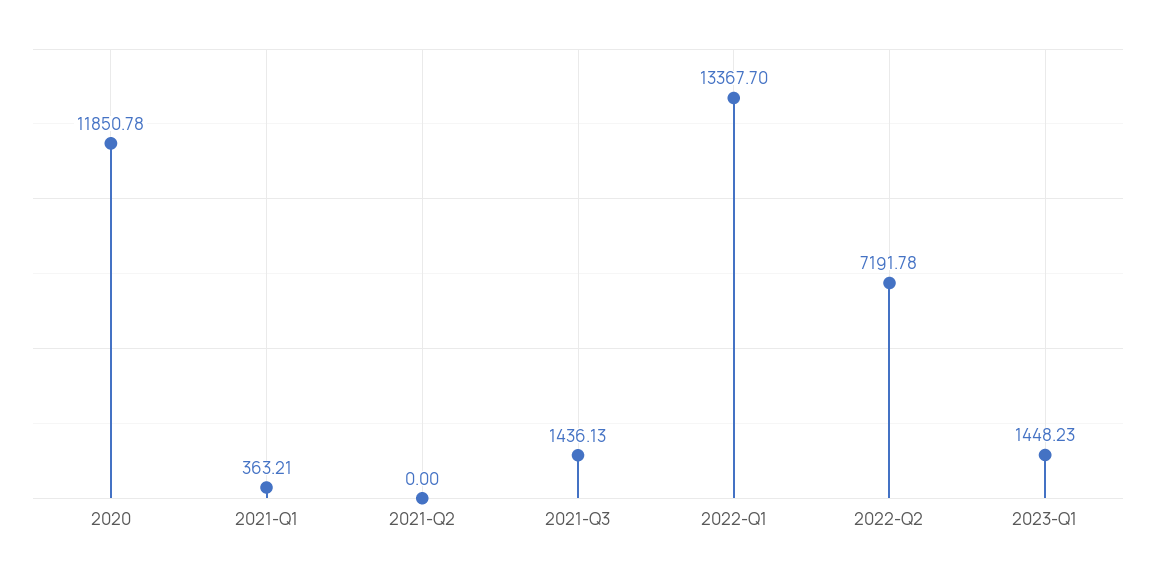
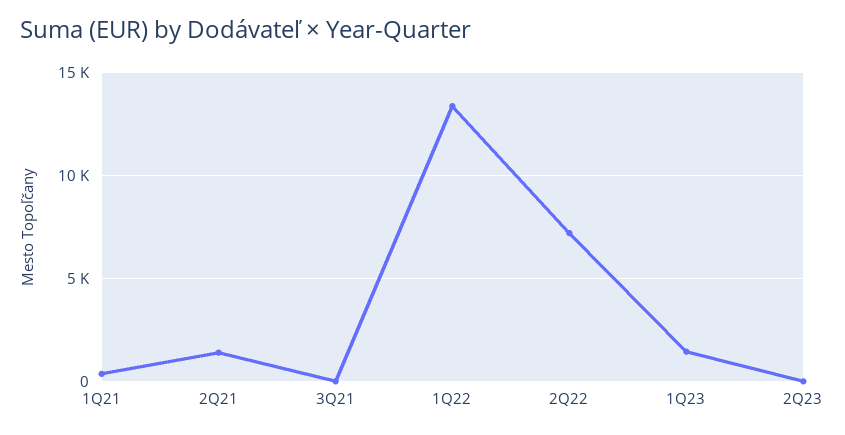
2020: 11850.78 -> none
2021-Q2: 0 -> 1500
2021-Q3: 1436.13 -> 0
2Q23: none -> 0

